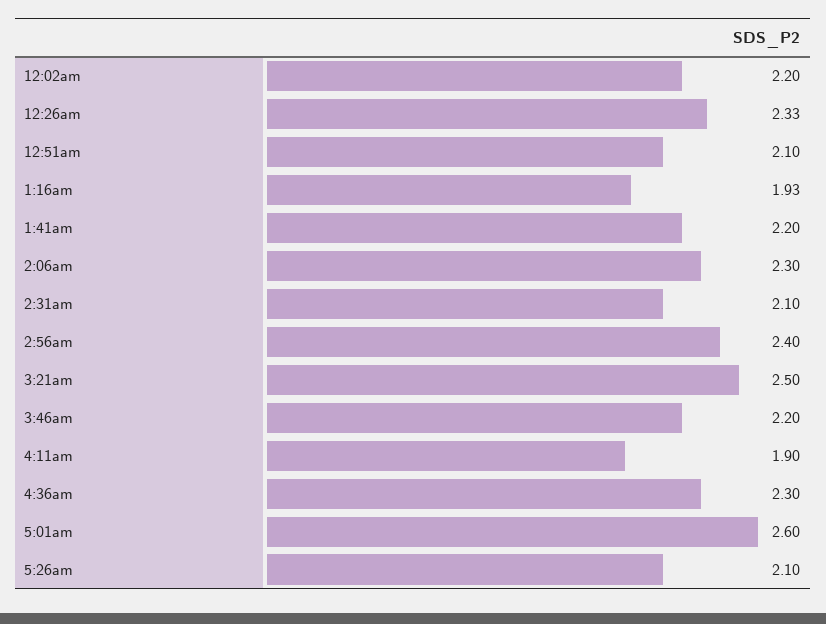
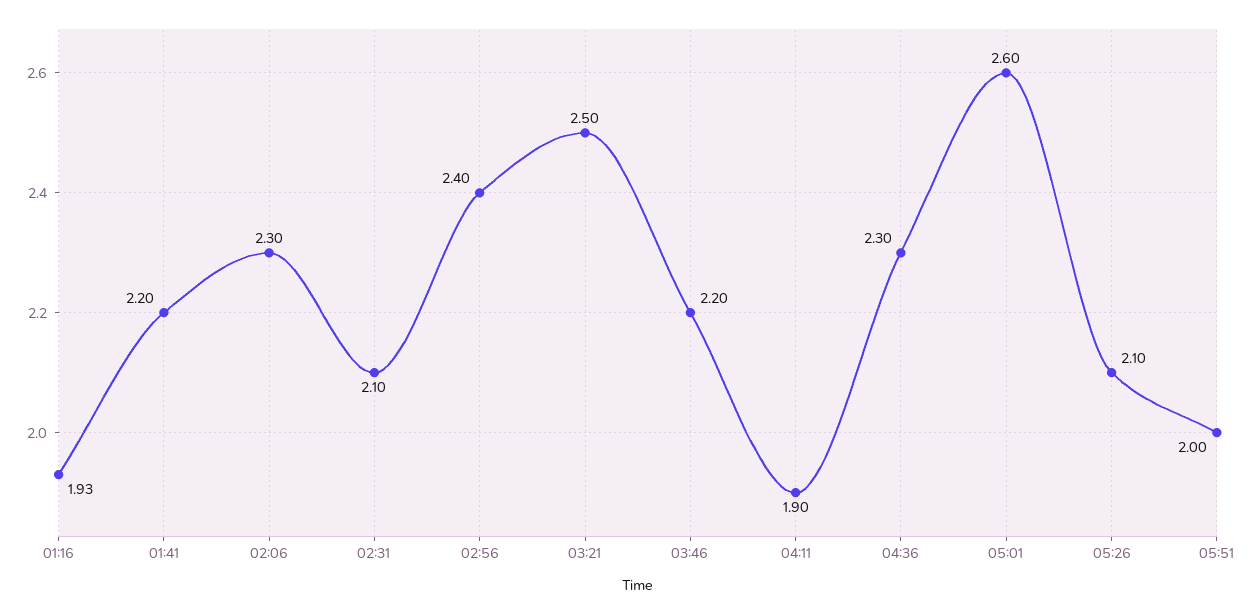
12:02am: 2.2 -> none
12:26am: 2.33 -> none
12:51am: 2.1 -> none
05:51: none -> 2

